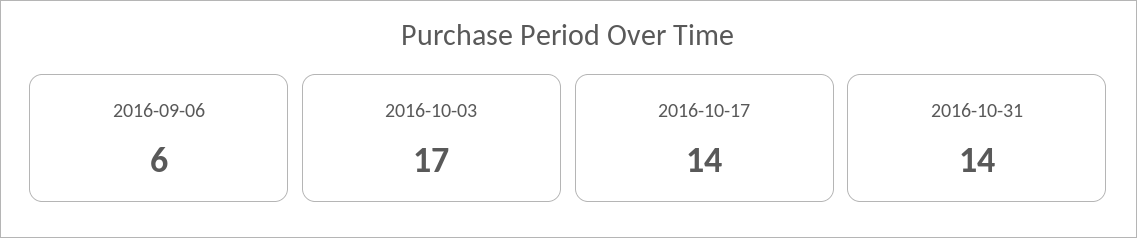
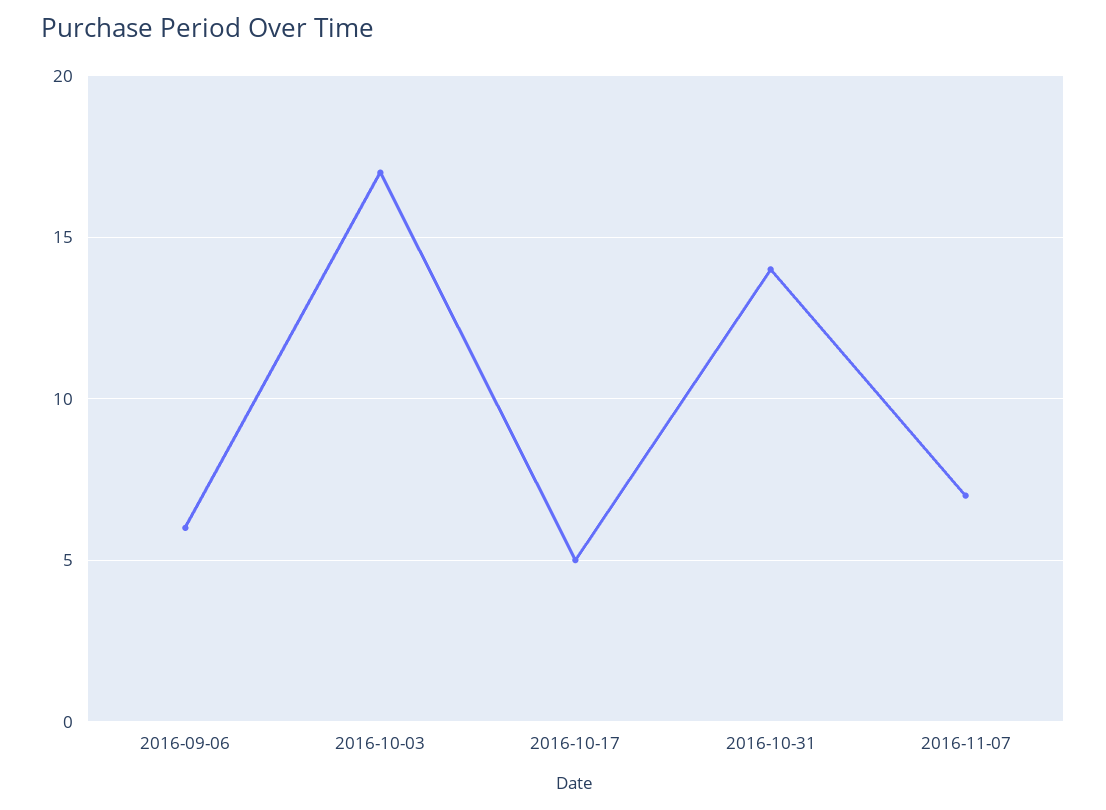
2016-10-17: 14 -> 5
2016-11-07: none -> 7

